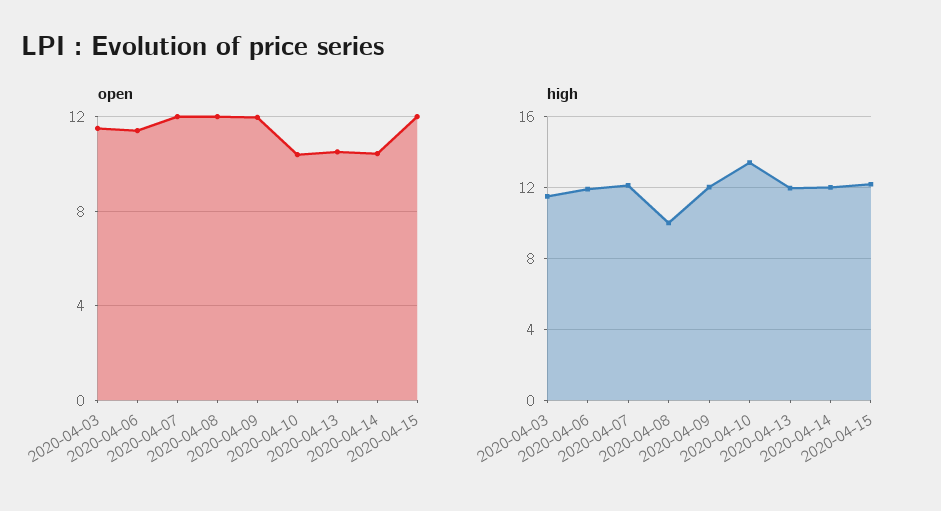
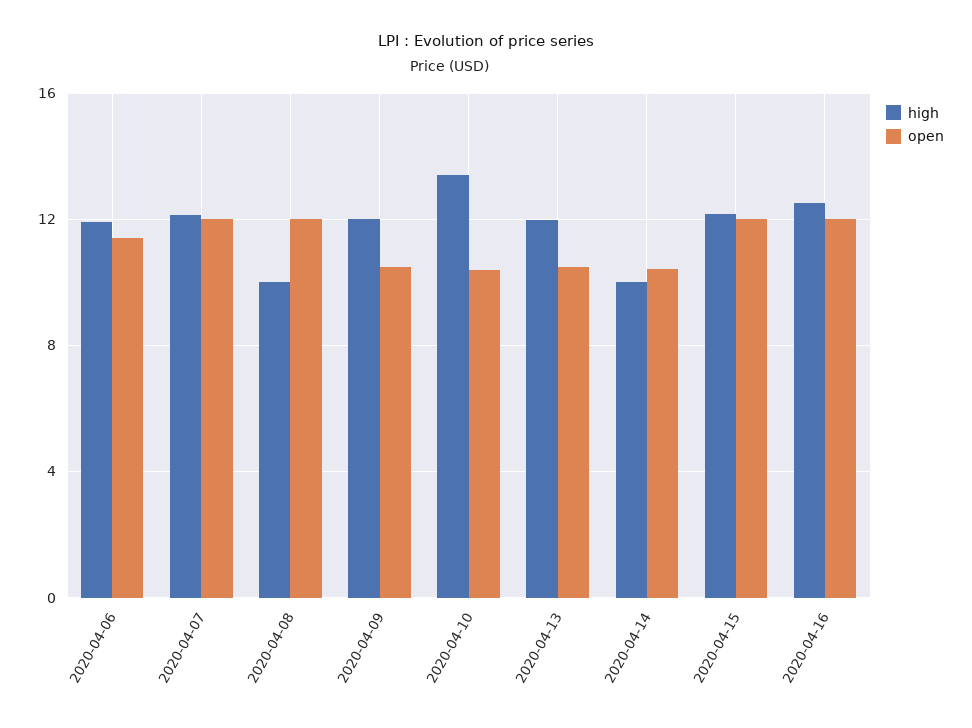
open, 2020-04-03: 11.5 -> none
open, 2020-04-09: 12 -> 10.5
high, 2020-04-03: 11.5 -> none
high, 2020-04-14: 12 -> 10
high, 2020-04-16: none -> 12.5
open, 2020-04-16: none -> 12

